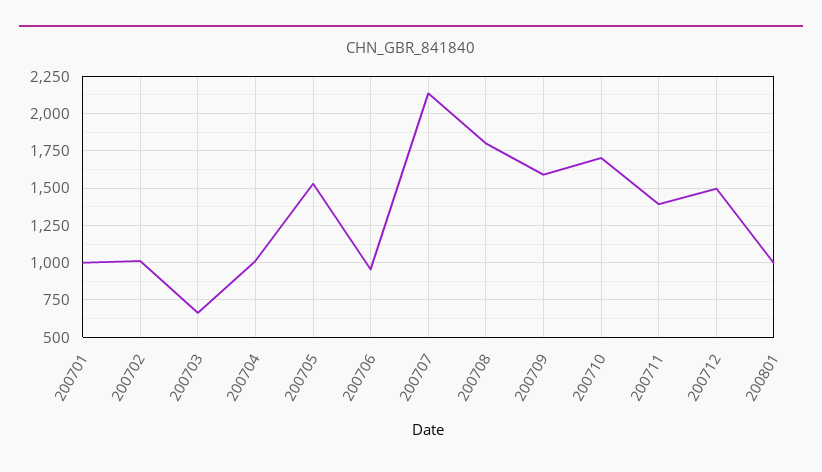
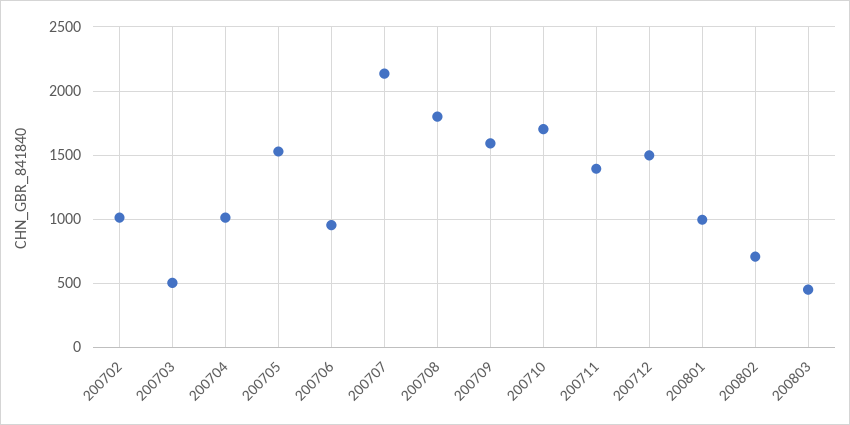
200701: 1000 -> none
200703: 650 -> 500
200802: none -> 700
200803: none -> 450

